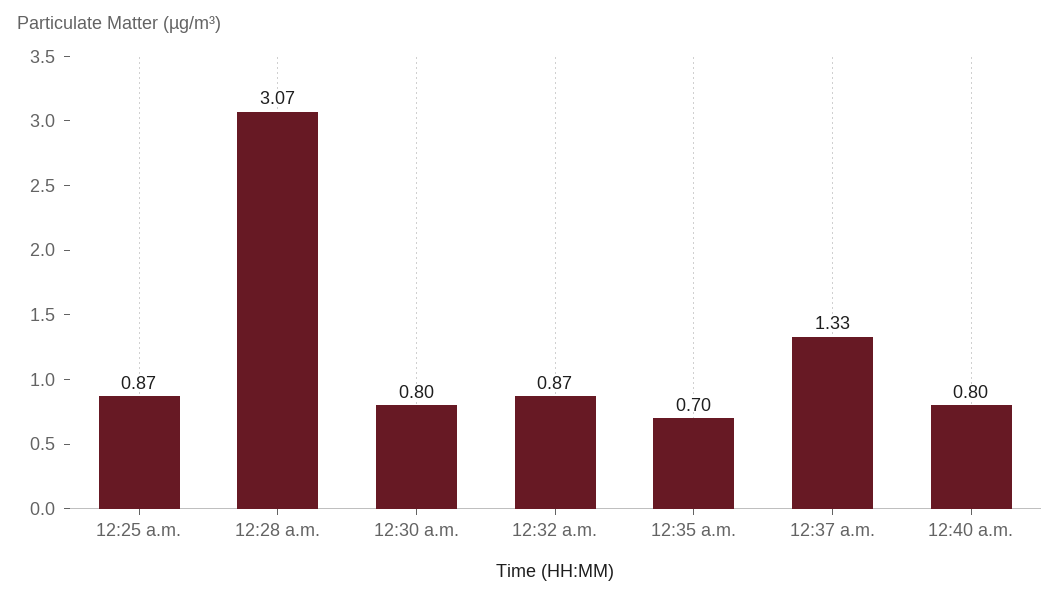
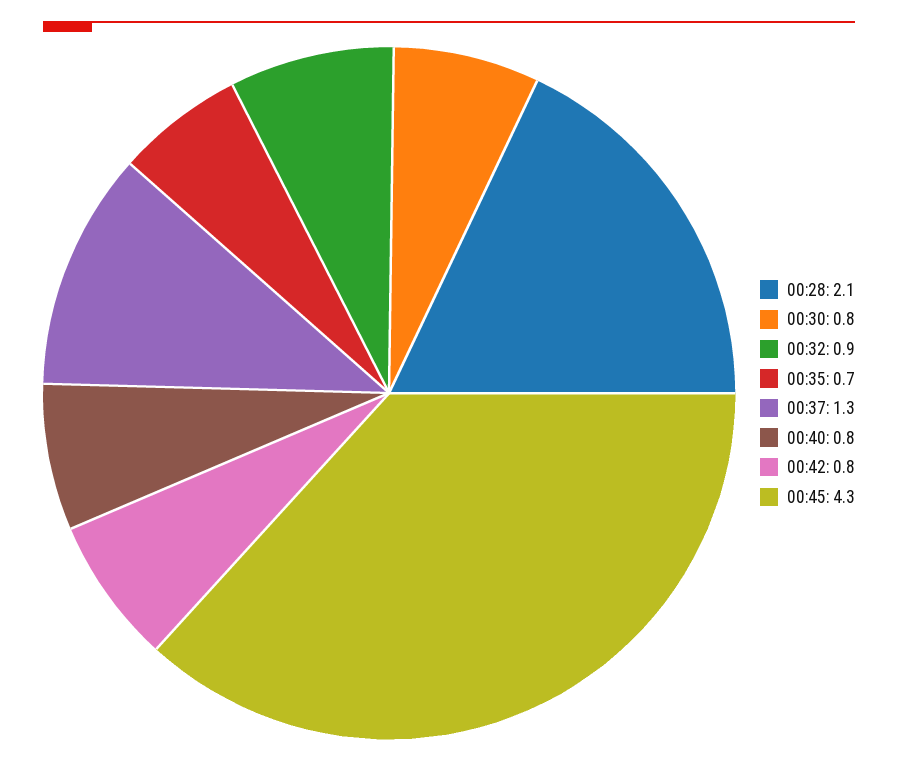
12:25 a.m.: 0.87 -> none
12:28 a.m.: 3.07 -> 2.1
00:42: none -> 0.8
00:45: none -> 4.3

